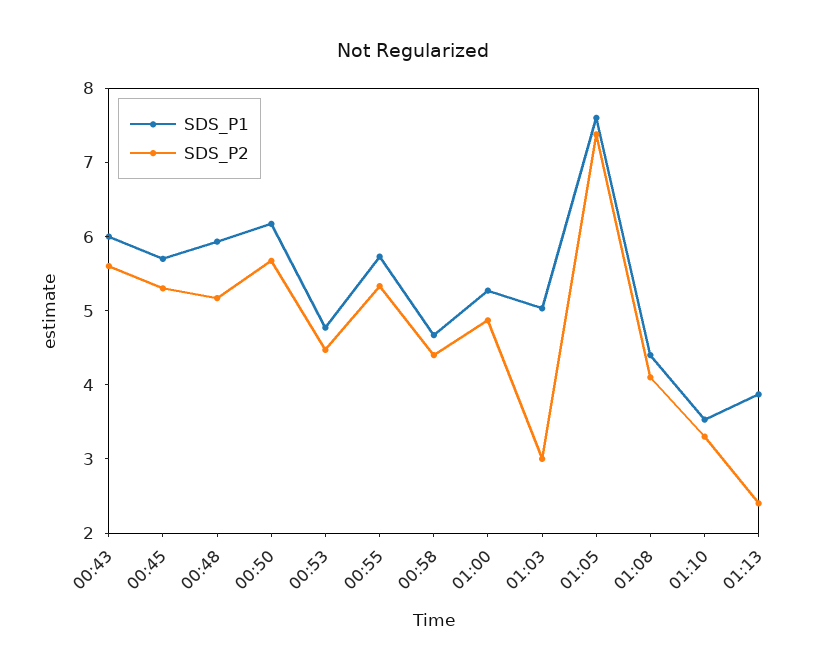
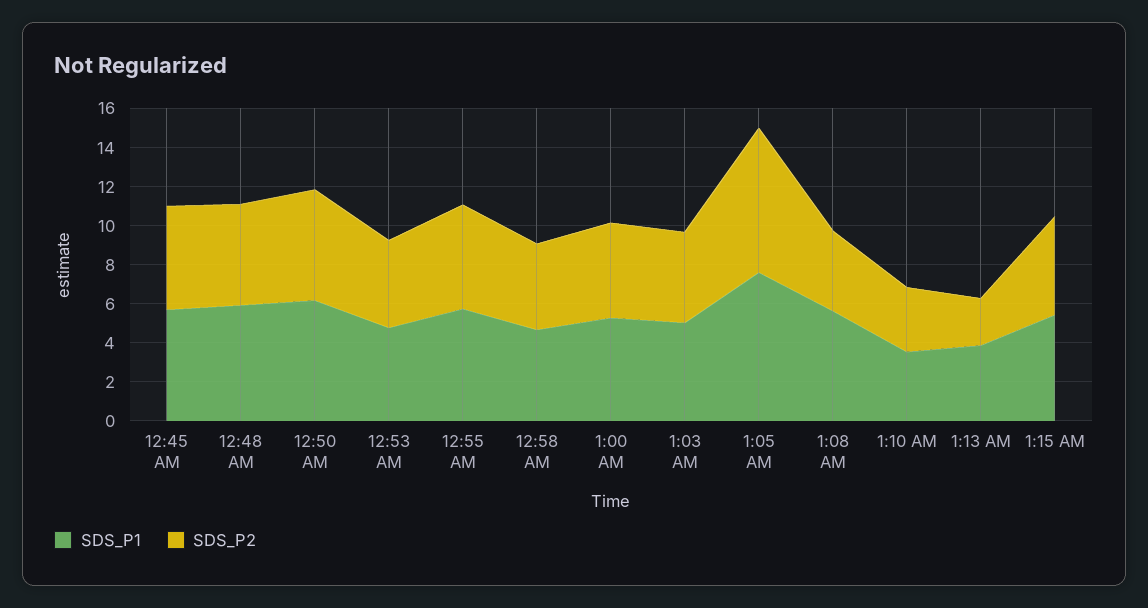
SDS_P1, 00:43: 6 -> none
SDS_P2, 00:43: 5.6 -> none
SDS_P2, 01:03: 3 -> 4.5
SDS_P1, 01:08: 4.4 -> 5.5
SDS_P1, 1:15 AM: none -> 5.5
SDS_P2, 1:15 AM: none -> 5

